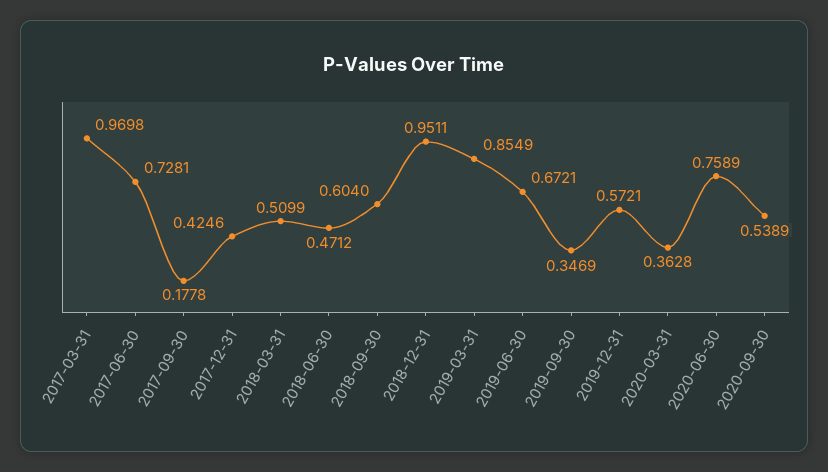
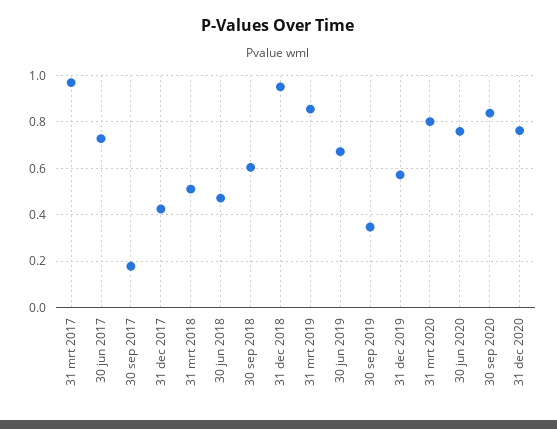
2020-03-31: 0.3628 -> 0.8
2020-09-30: 0.5389 -> 0.85
31 dec 2020: none -> 0.75

